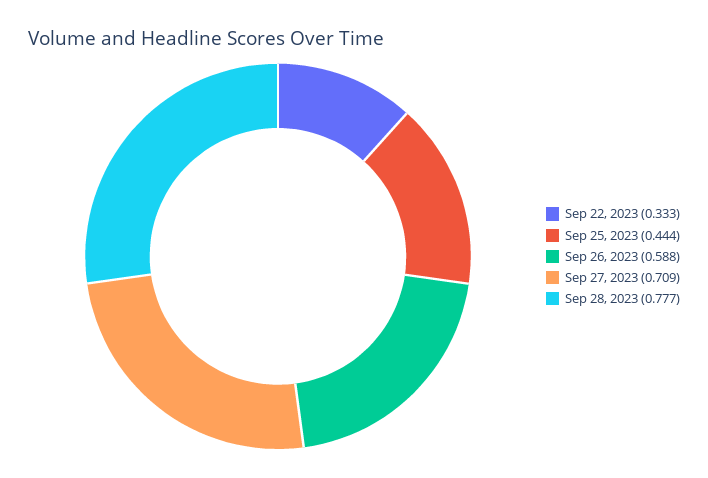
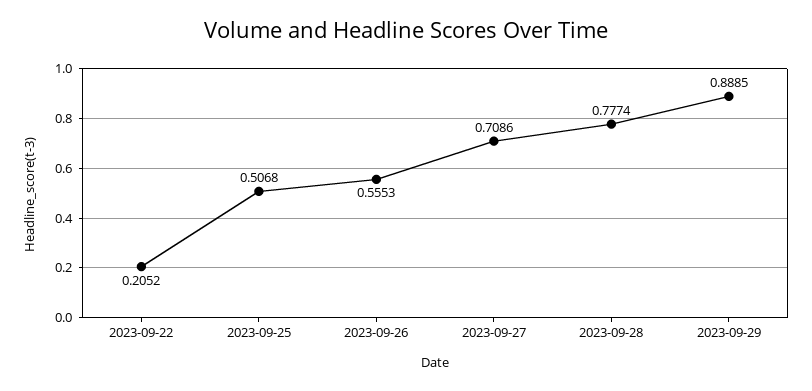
Sep 22, 2023: 0.333 -> 0.2052
Sep 25, 2023: 0.444 -> 0.5068
Sep 26, 2023: 0.588 -> 0.5553
2023-09-29: none -> 0.8885

